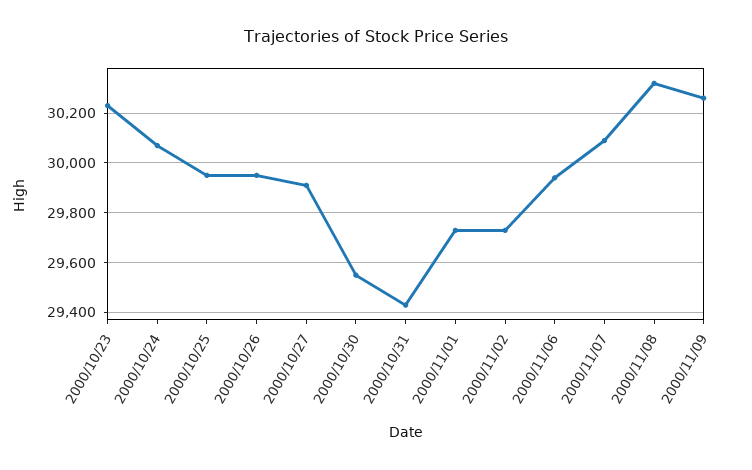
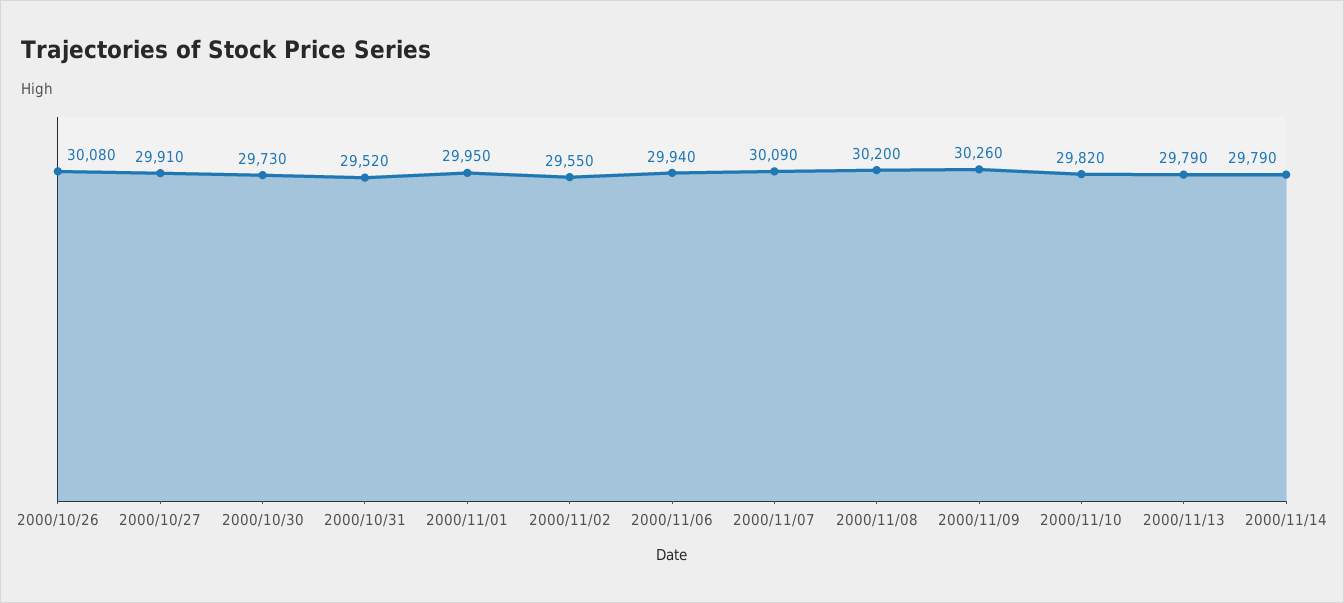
2000/10/23: 30225 -> none
2000/10/24: 30075 -> none
2000/10/25: 29950 -> none
2000/10/26: 29950 -> 30080
2000/10/30: 29550 -> 29730
2000/10/31: 29425 -> 29520
2000/11/01: 29725 -> 29950
2000/11/02: 29725 -> 29550
2000/11/08: 30325 -> 30200
2000/11/10: none -> 29820
2000/11/13: none -> 29790
2000/11/14: none -> 29790

